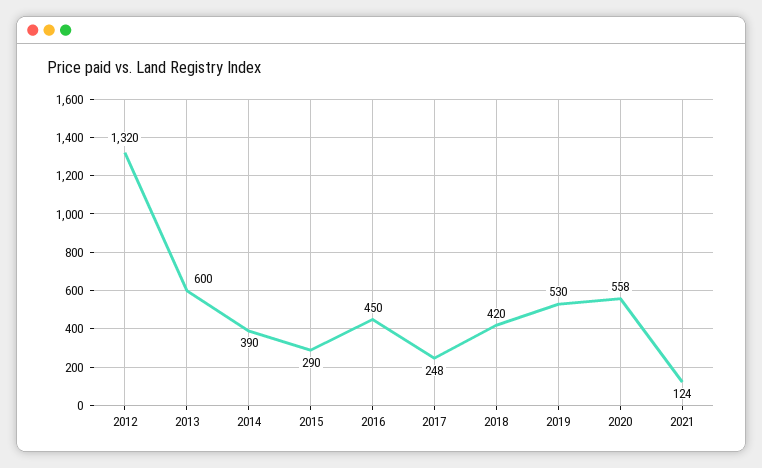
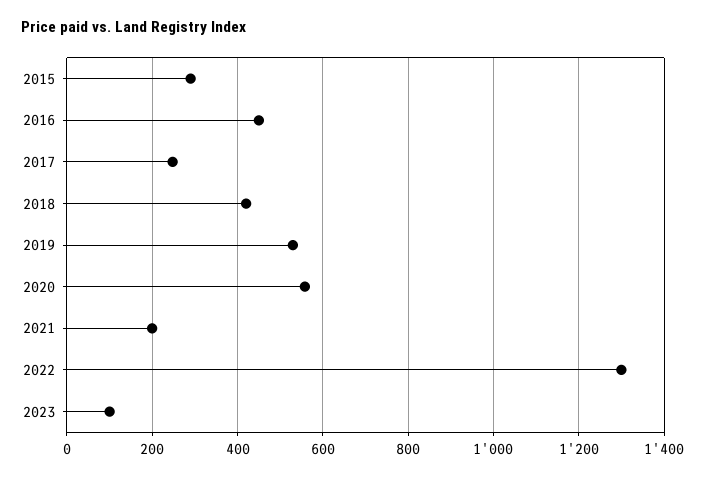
2012: 1320 -> none
2013: 600 -> none
2014: 390 -> none
2021: 124 -> 200
2022: none -> 1300
2023: none -> 100

